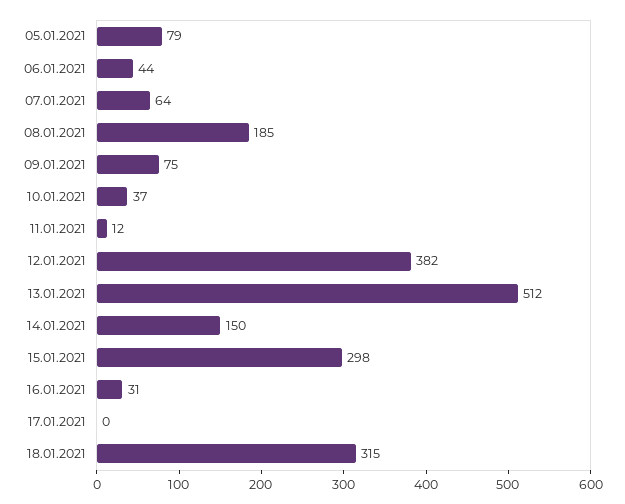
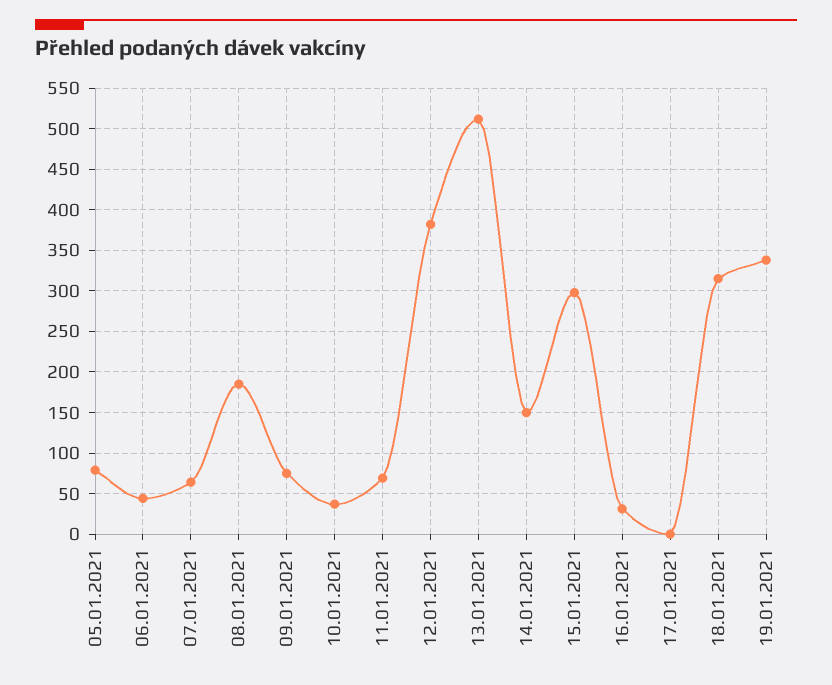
11.01.2021: 12 -> 70
19.01.2021: none -> 340

